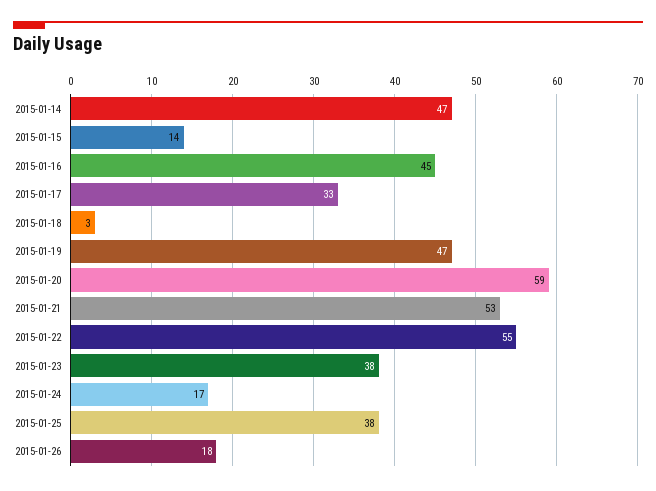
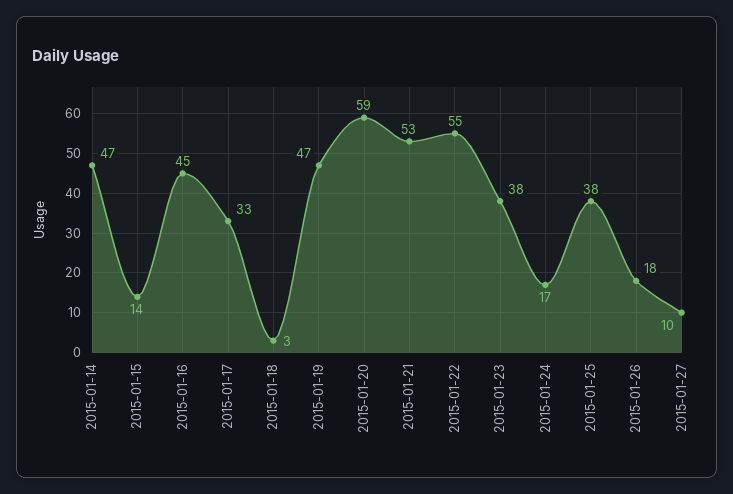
2015-01-27: none -> 10

